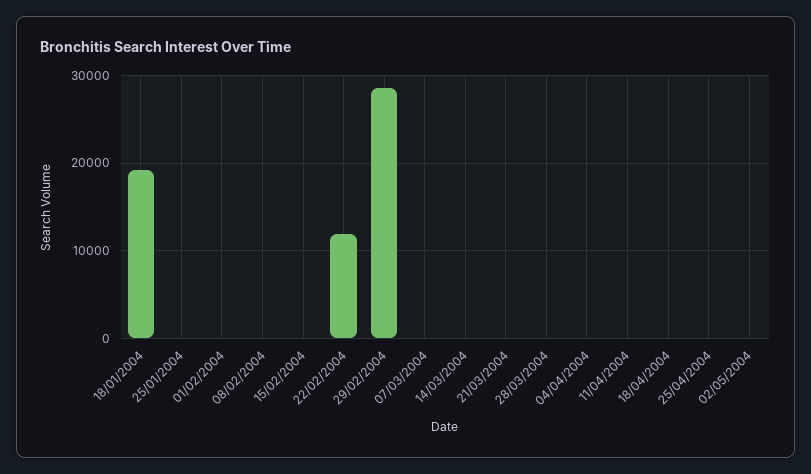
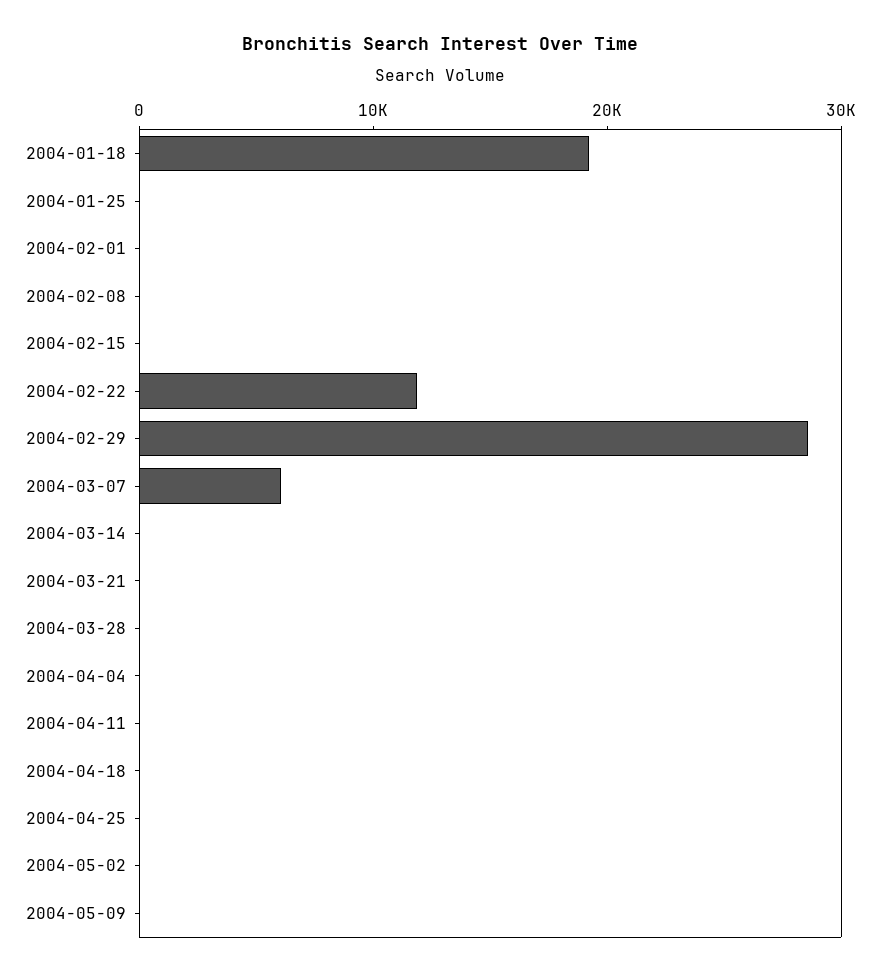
07/03/2004: 0 -> 6000
2004-05-09: none -> 0

